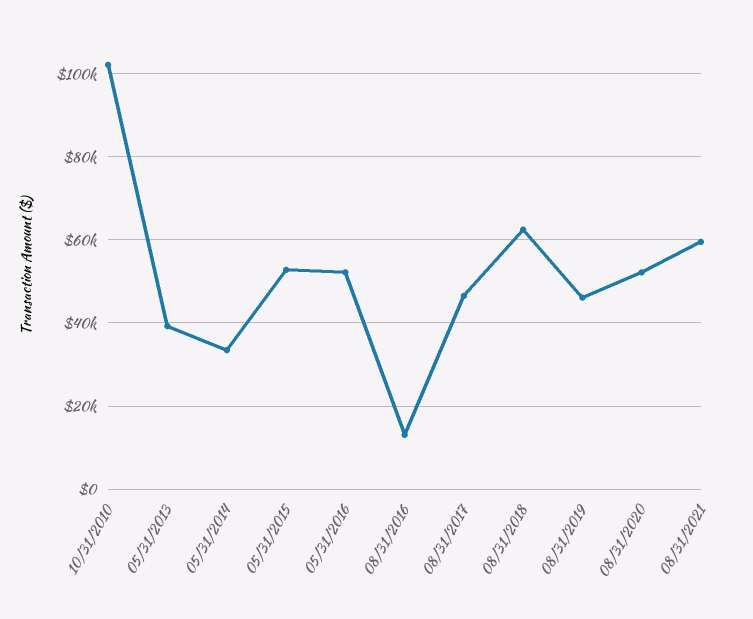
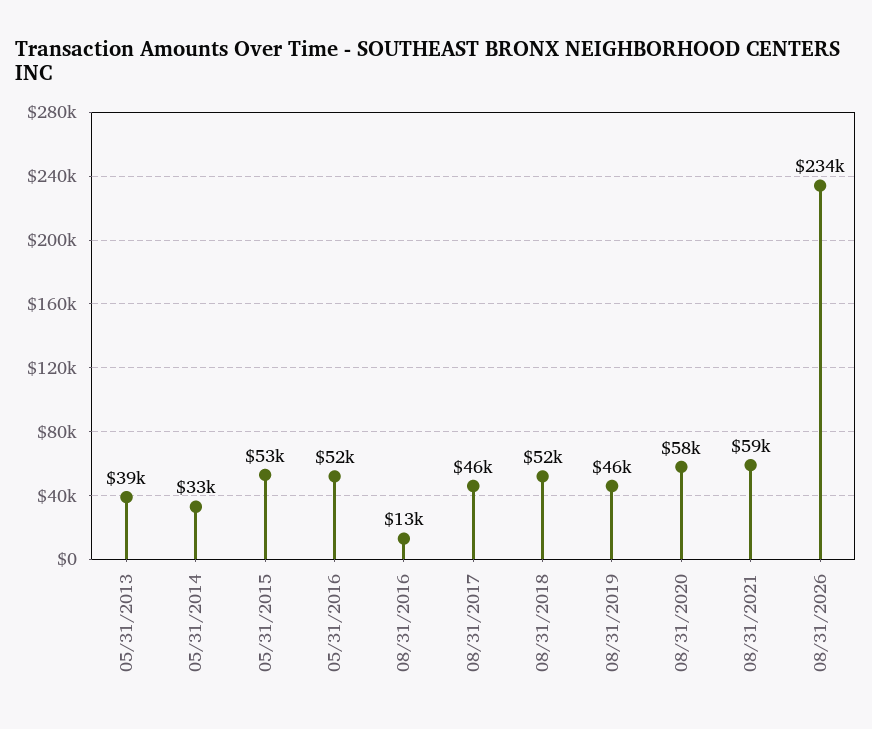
10/31/2010: 102000 -> none
08/31/2018: 62000 -> 52000
08/31/2020: 52000 -> 58000
08/31/2026: none -> 234000

